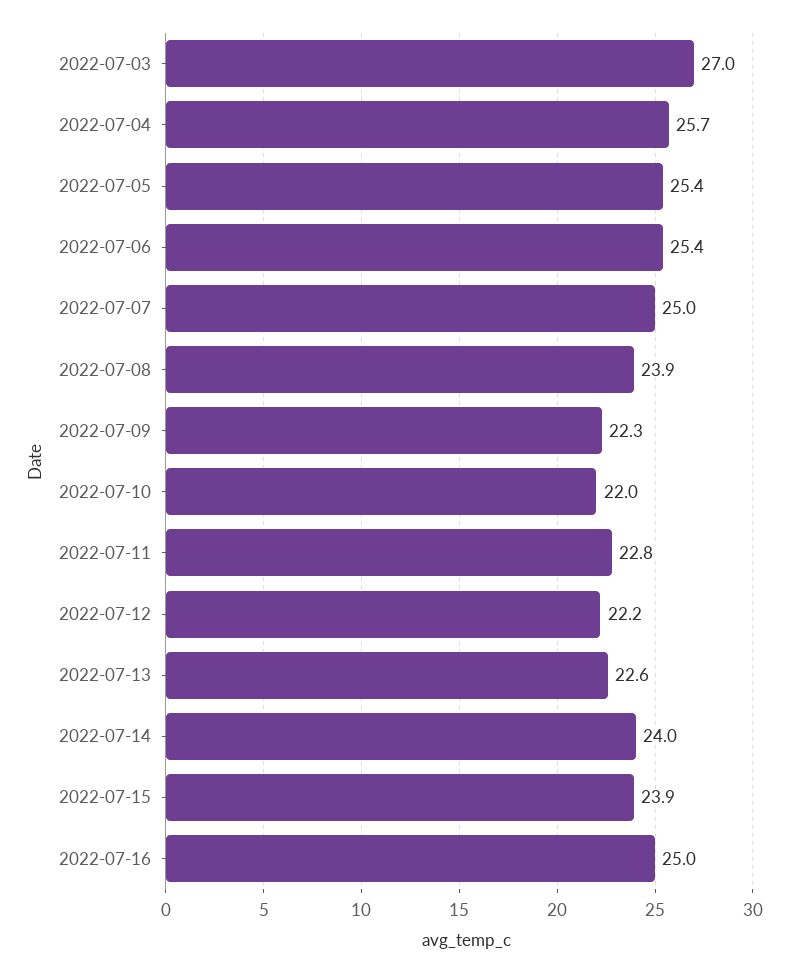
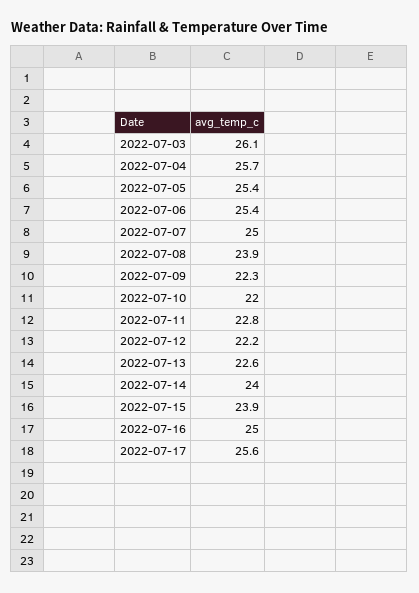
2022-07-03: 27 -> 26.1
2022-07-17: none -> 25.6

